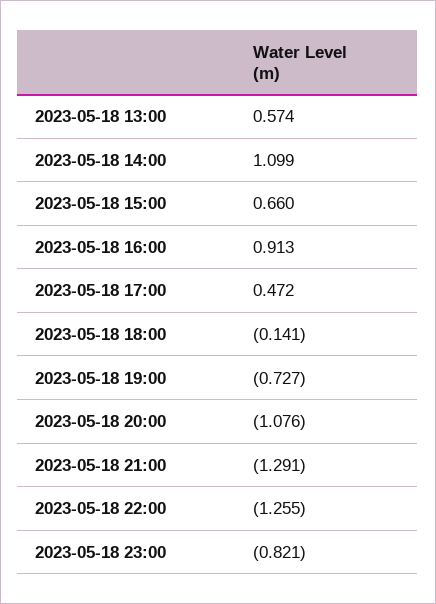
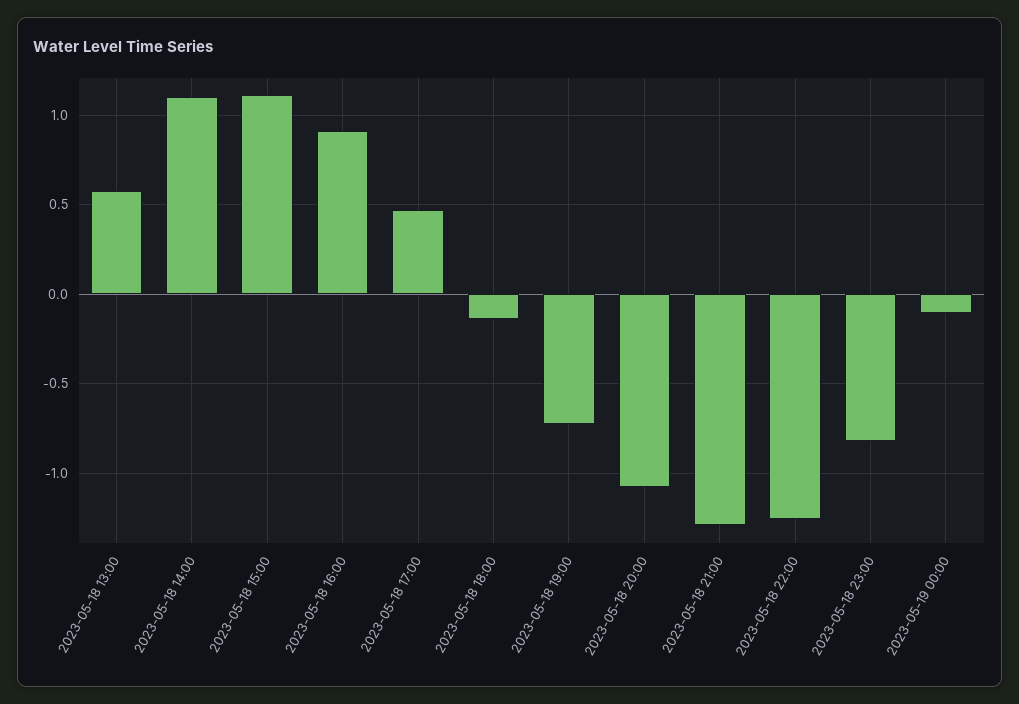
2023-05-18 15:00: 0.66 -> 1.1
2023-05-19 00:00: none -> -0.1

